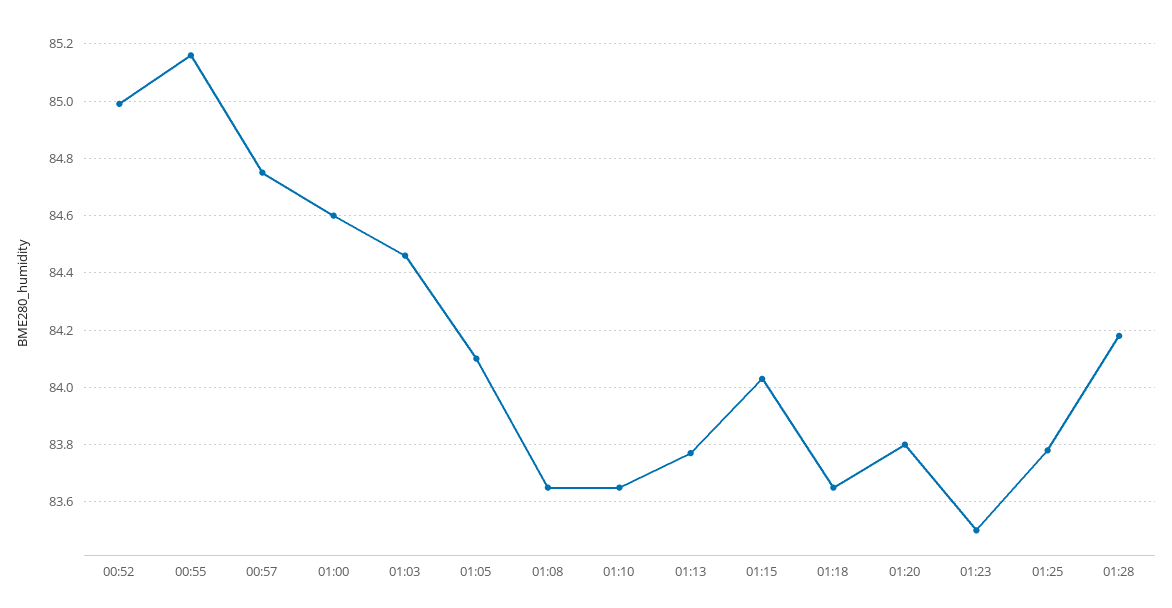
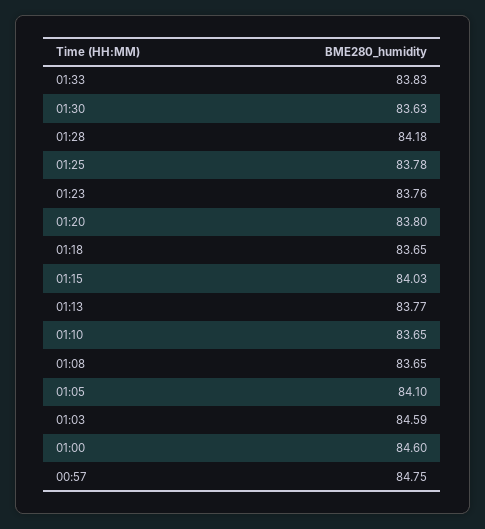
00:52: 85 -> none
00:55: 85.15 -> none
01:03: 84.45 -> 84.59
01:23: 83.5 -> 83.76
01:33: none -> 83.83
01:30: none -> 83.63

